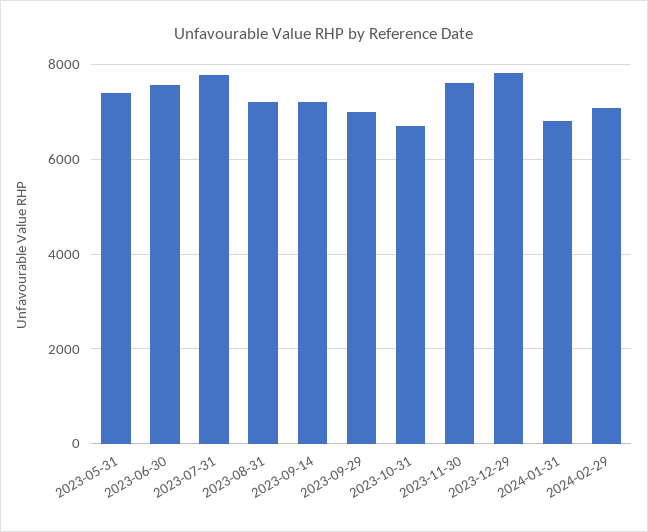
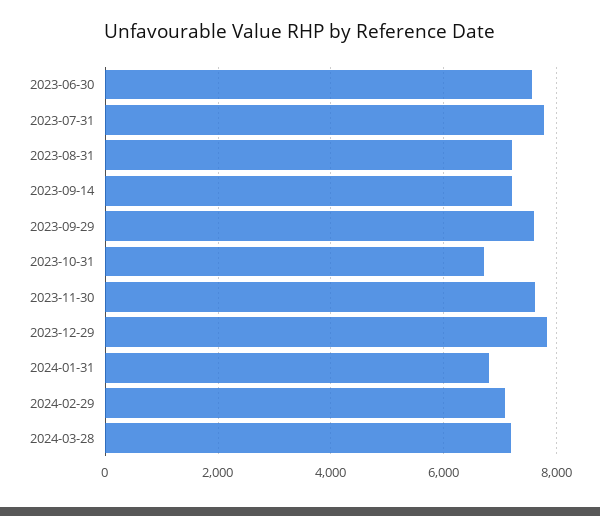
2023-05-31: 7400 -> none
2023-09-29: 7000 -> 7600
2024-03-28: none -> 7200

